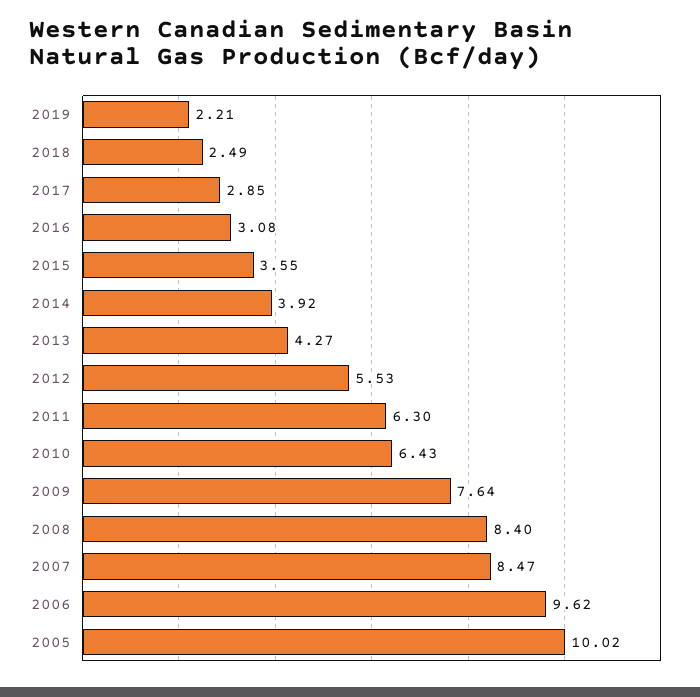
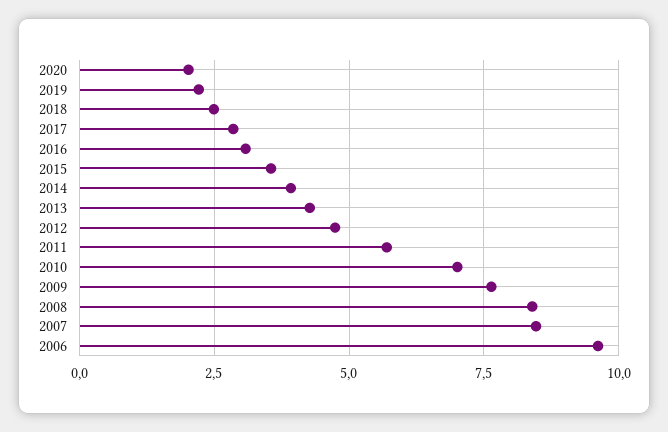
2012: 5.53 -> 4.75
2011: 6.3 -> 5.75
2010: 6.43 -> 7
2005: 10.02 -> none
2020: none -> 2

